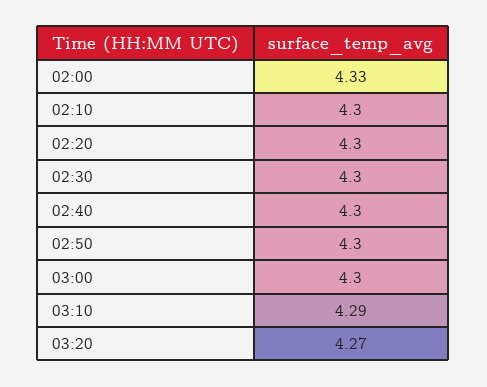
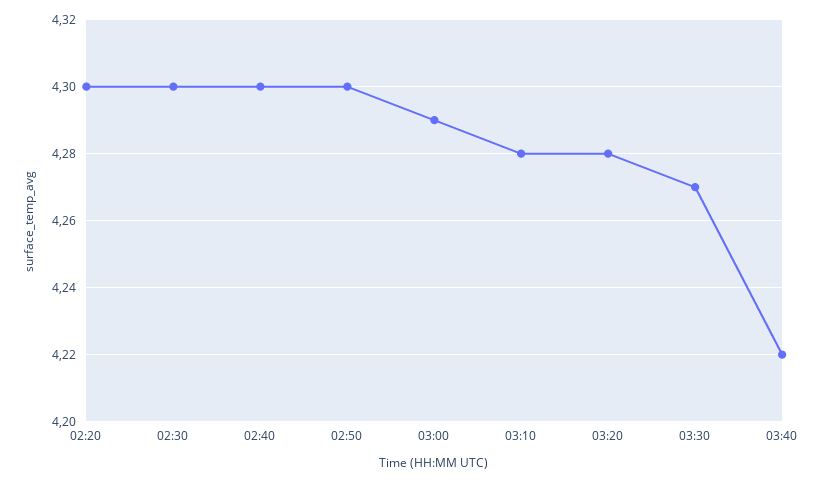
02:00: 4.33 -> none
02:10: 4.3 -> none
03:00: 4.3 -> 4.29
03:10: 4.29 -> 4.28
03:20: 4.27 -> 4.28
03:30: none -> 4.27
03:40: none -> 4.22

